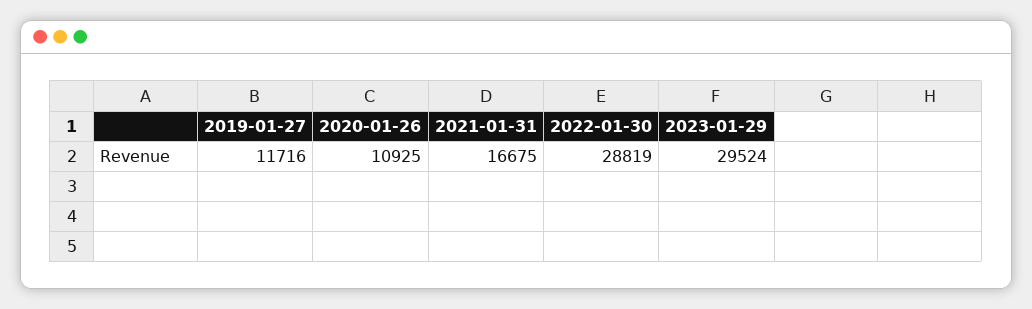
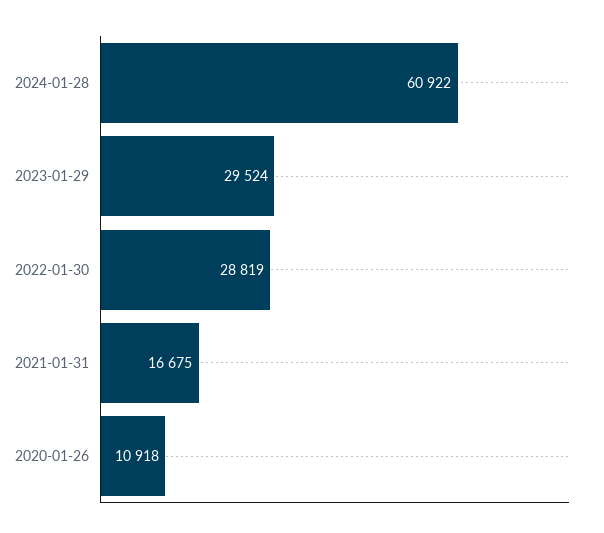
2019-01-27: 11716 -> none
2020-01-26: 10925 -> 10918
2024-01-28: none -> 60922

